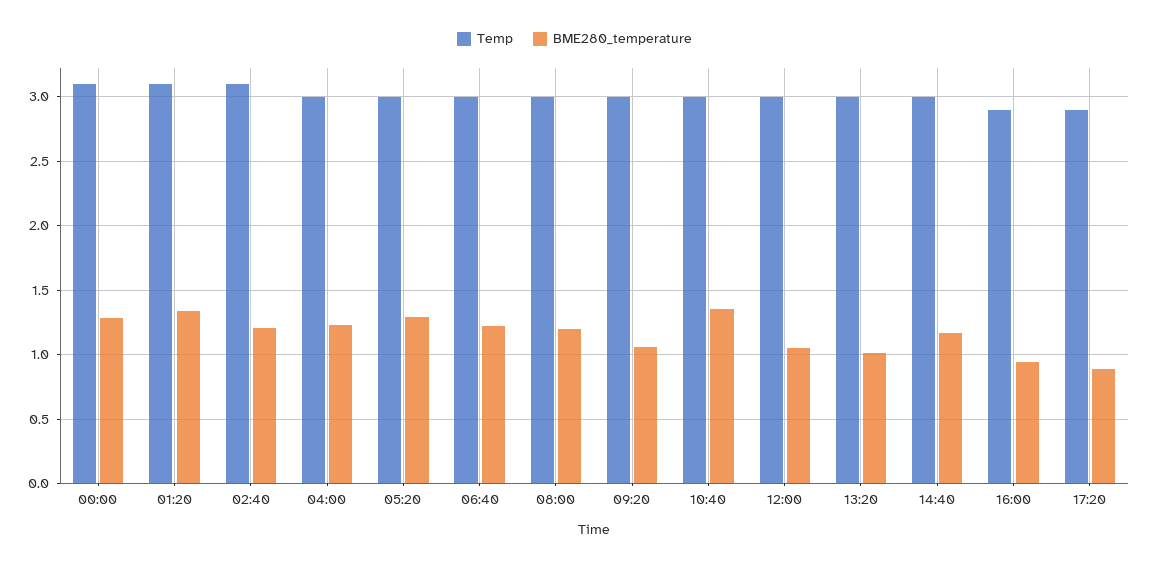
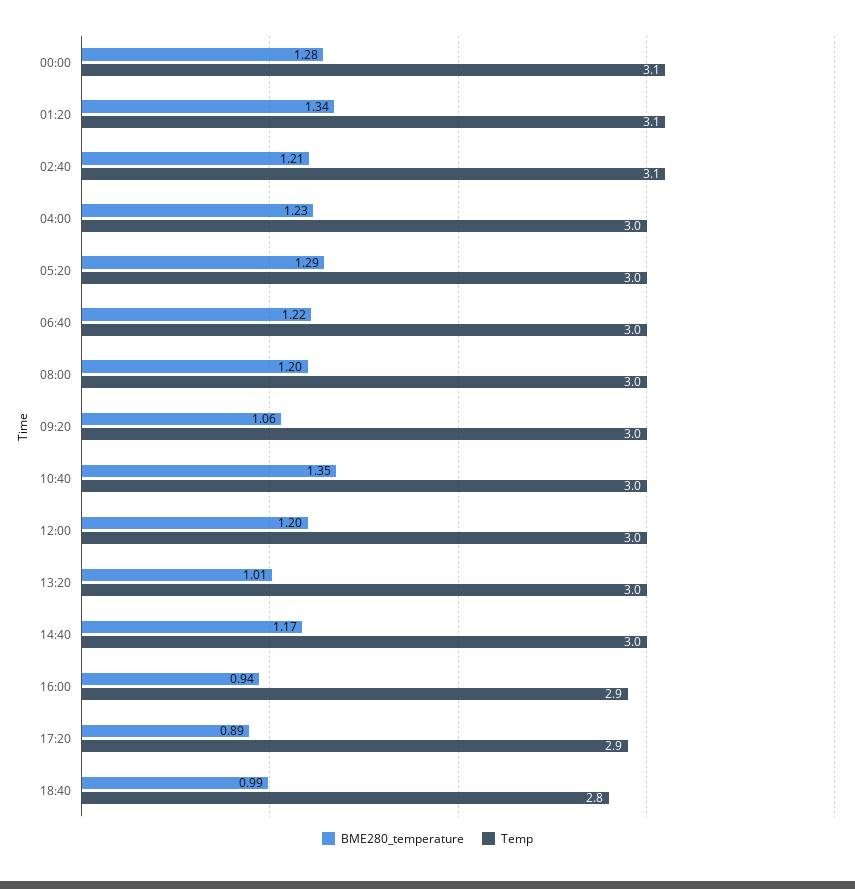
BME280_temperature, 12:00: 1.05 -> 1.2
BME280_temperature, 18:40: none -> 0.99
Temp, 18:40: none -> 2.8

